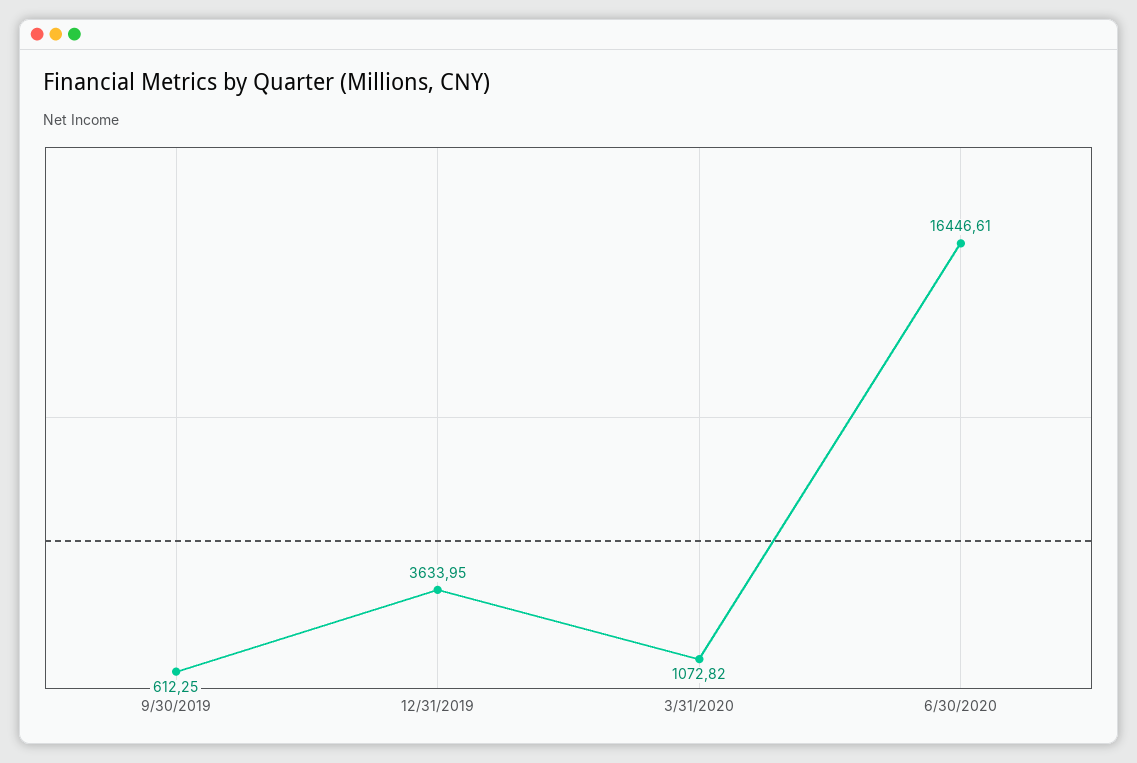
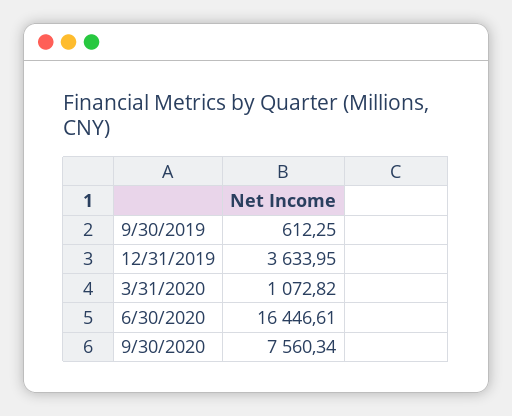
9/30/2020: none -> 7560.34

